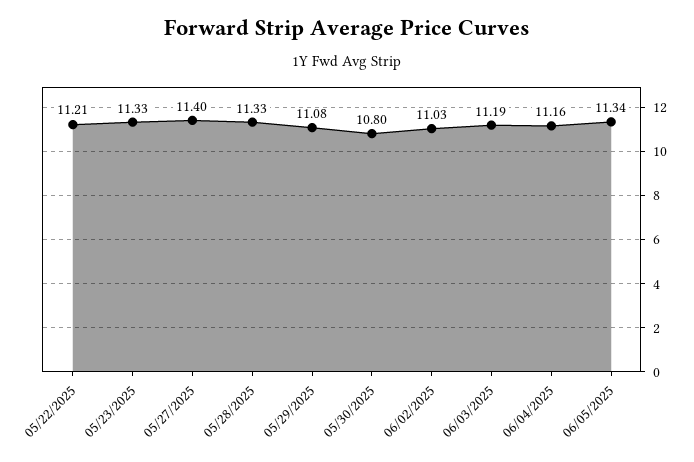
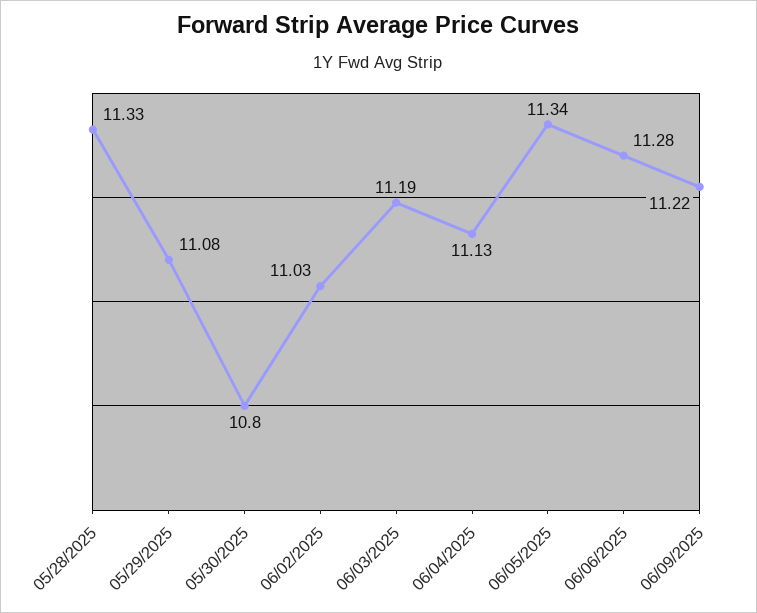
05/22/2025: 11.21 -> none
05/23/2025: 11.33 -> none
05/27/2025: 11.4 -> none
06/04/2025: 11.16 -> 11.13
06/06/2025: none -> 11.28
06/09/2025: none -> 11.22

